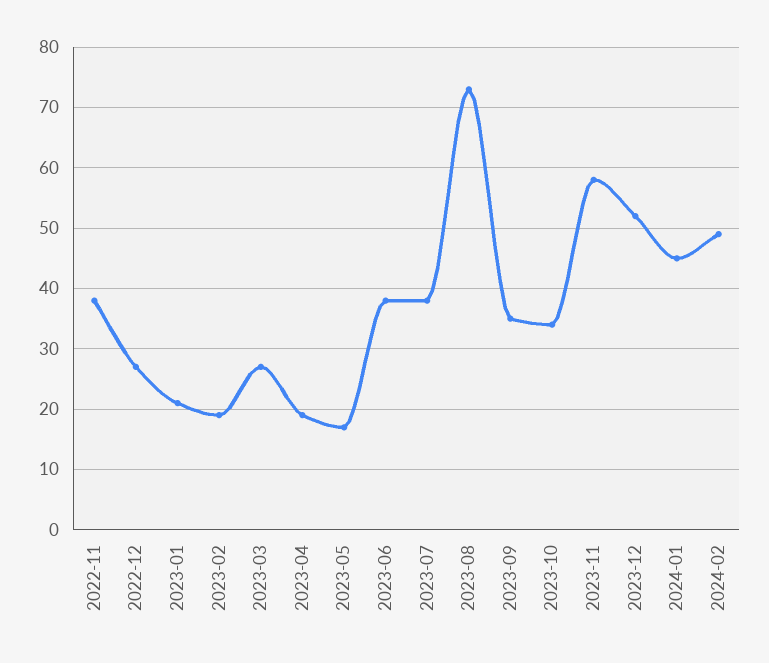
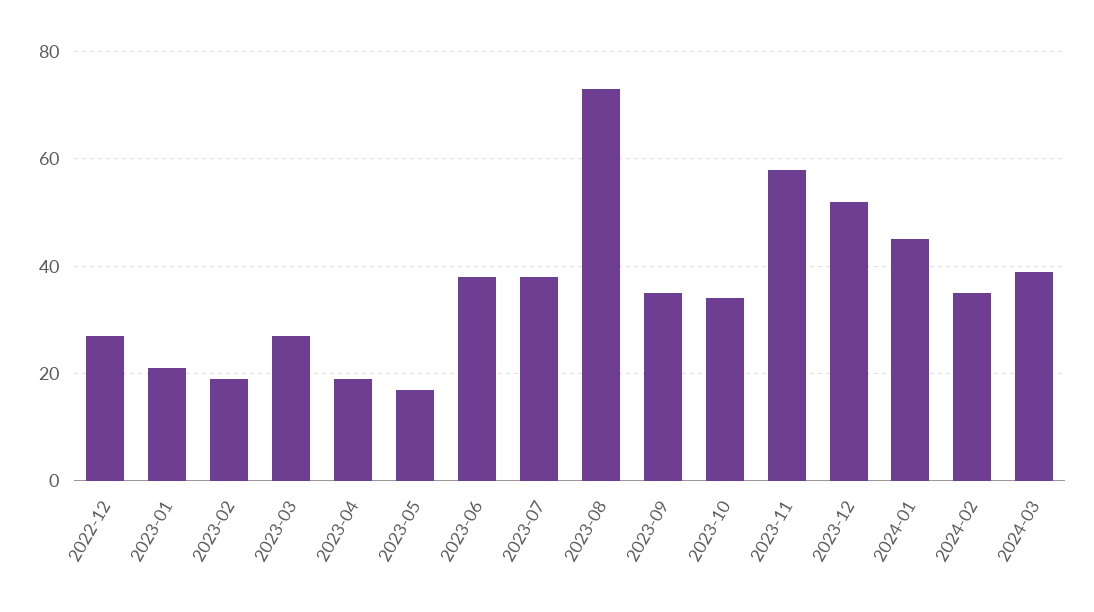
2022-11: 38 -> none
2024-02: 49 -> 35
2024-03: none -> 40

